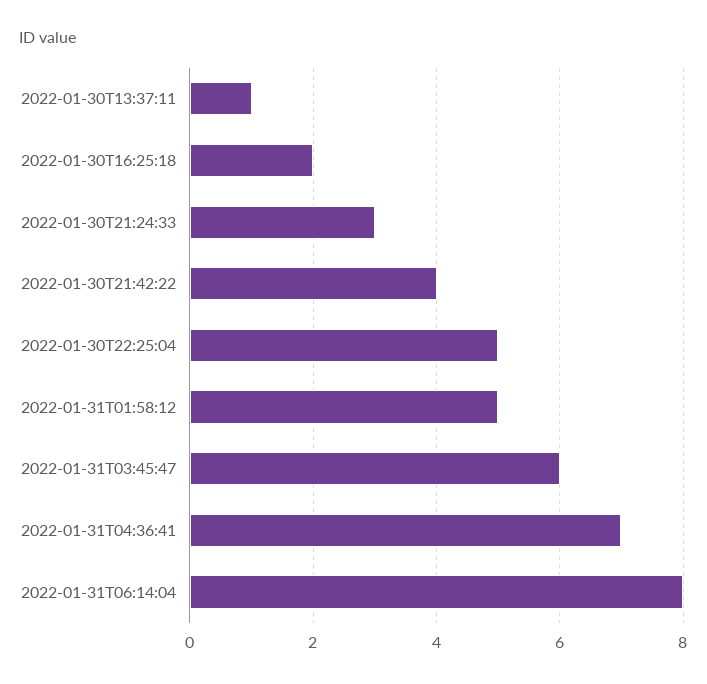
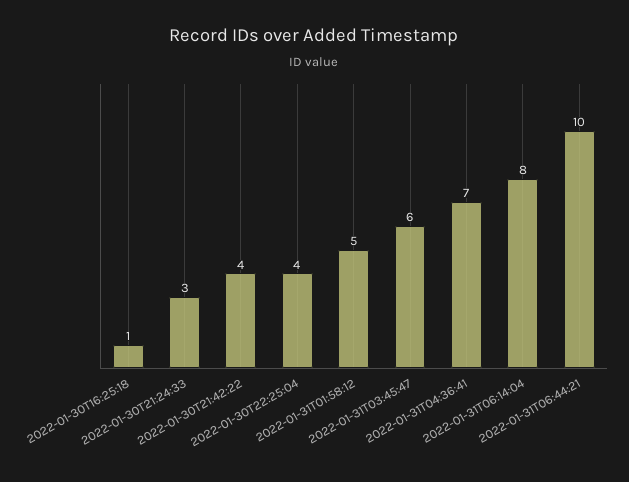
2022-01-30T13:37:11: 1 -> none
2022-01-30T16:25:18: 2 -> 1
2022-01-30T22:25:04: 5 -> 4
2022-01-31T06:44:21: none -> 10

